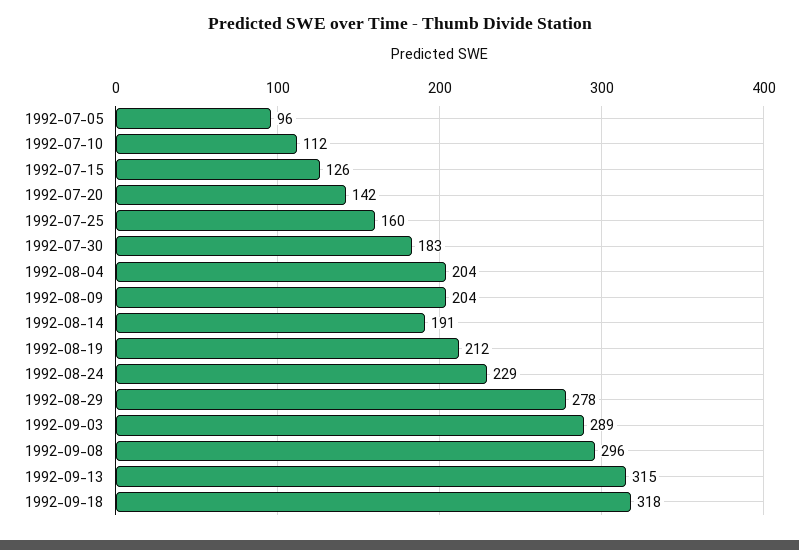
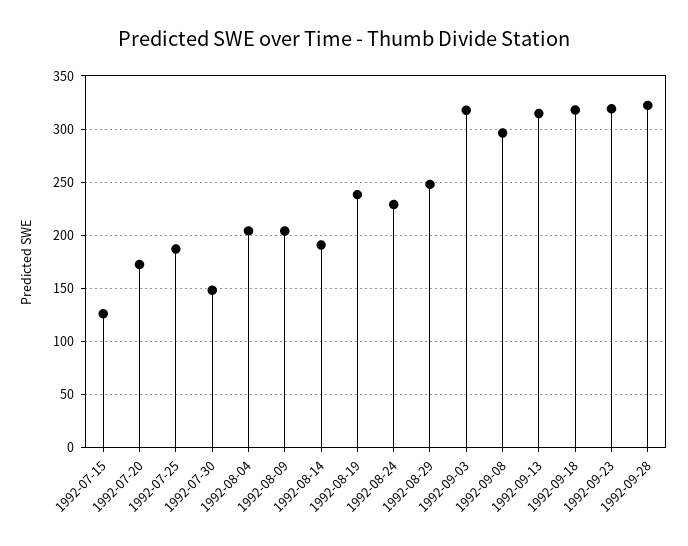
1992-07-05: 96 -> none
1992-07-10: 112 -> none
1992-07-20: 142 -> 170
1992-07-25: 160 -> 190
1992-07-30: 183 -> 150
1992-08-19: 212 -> 240
1992-08-29: 278 -> 250
1992-09-03: 289 -> 320
1992-09-23: none -> 320
1992-09-28: none -> 320

